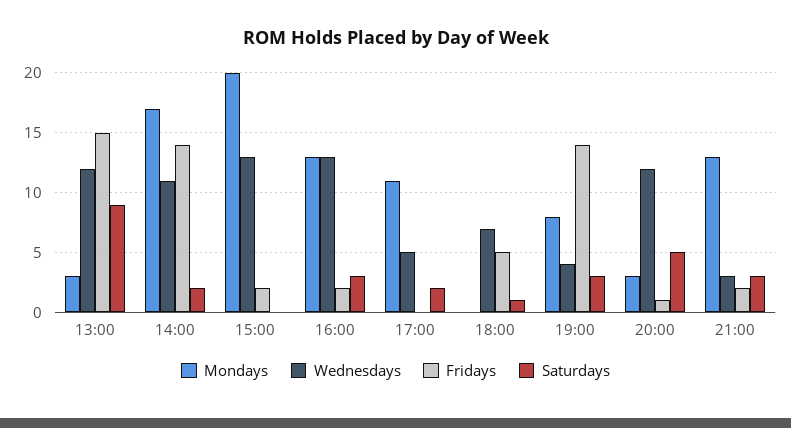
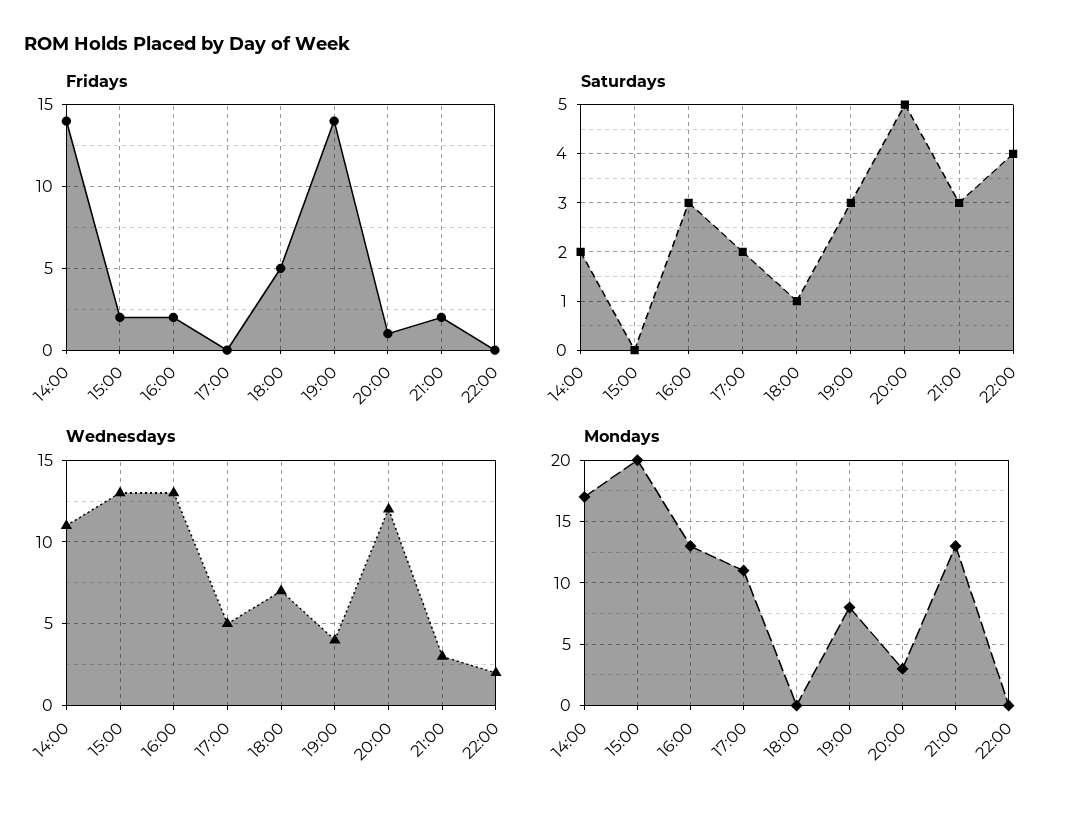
Mondays, 13:00: 3 -> none
Wednesdays, 13:00: 12 -> none
Fridays, 13:00: 15 -> none
Saturdays, 13:00: 9 -> none
Fridays, 22:00: none -> 0
Saturdays, 22:00: none -> 4
Wednesdays, 22:00: none -> 2
Mondays, 22:00: none -> 0

